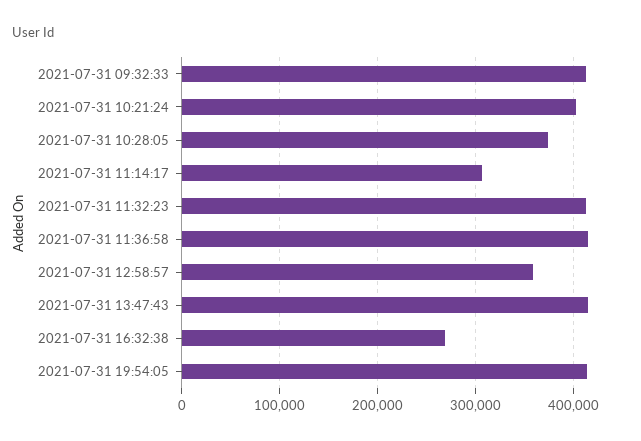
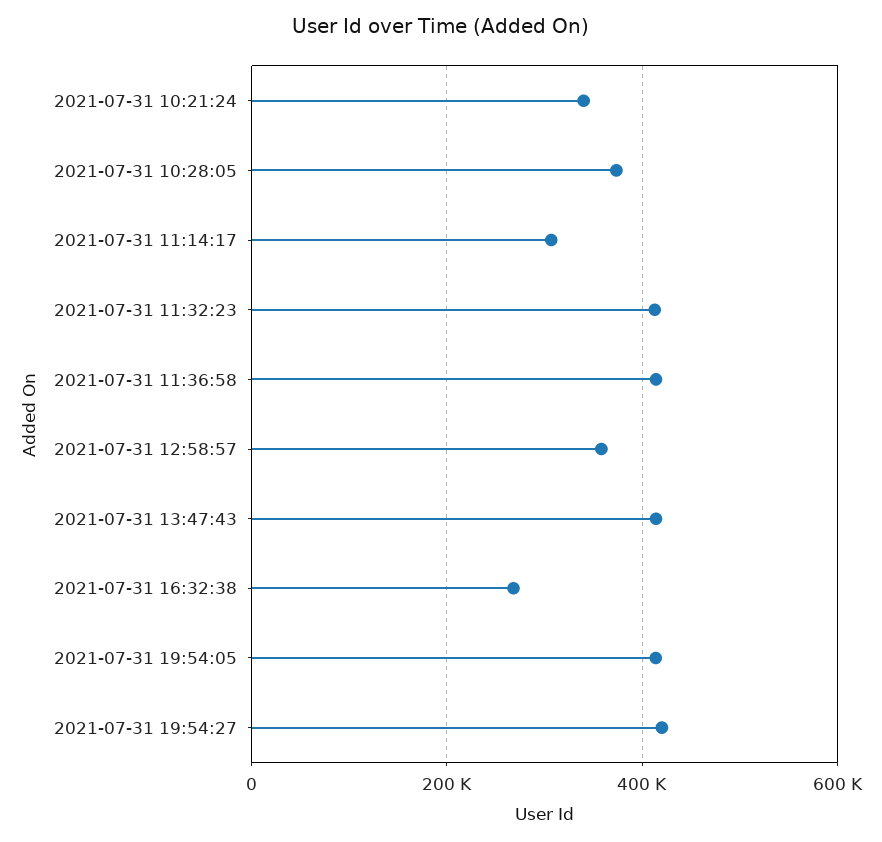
2021-07-31 09:32:33: 410000 -> none
2021-07-31 10:21:24: 400000 -> 340000
2021-07-31 19:54:27: none -> 420000

